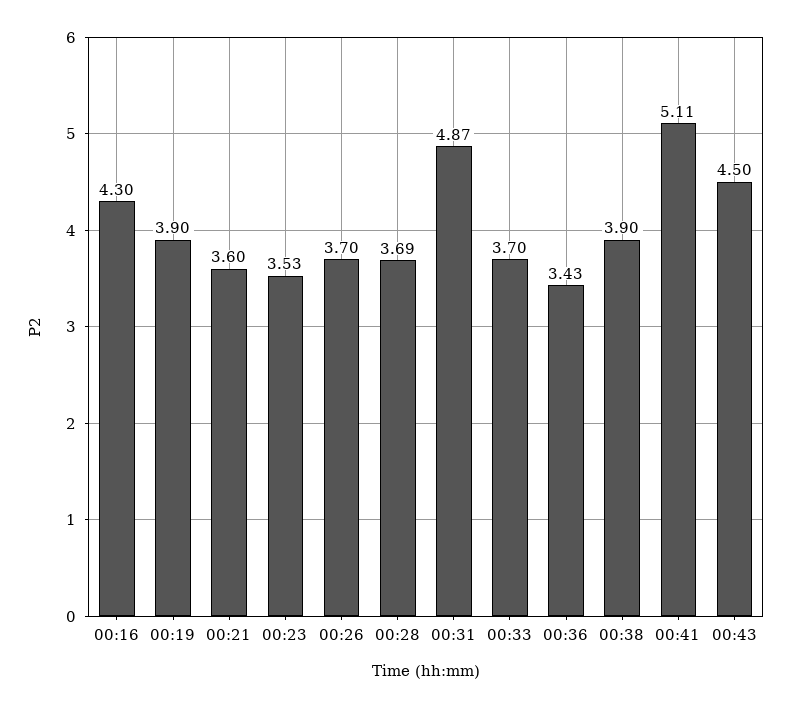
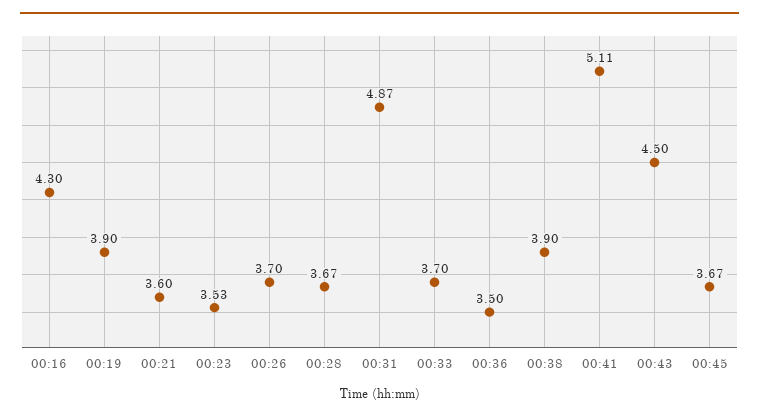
00:28: 3.69 -> 3.67
00:36: 3.43 -> 3.5
00:45: none -> 3.67

